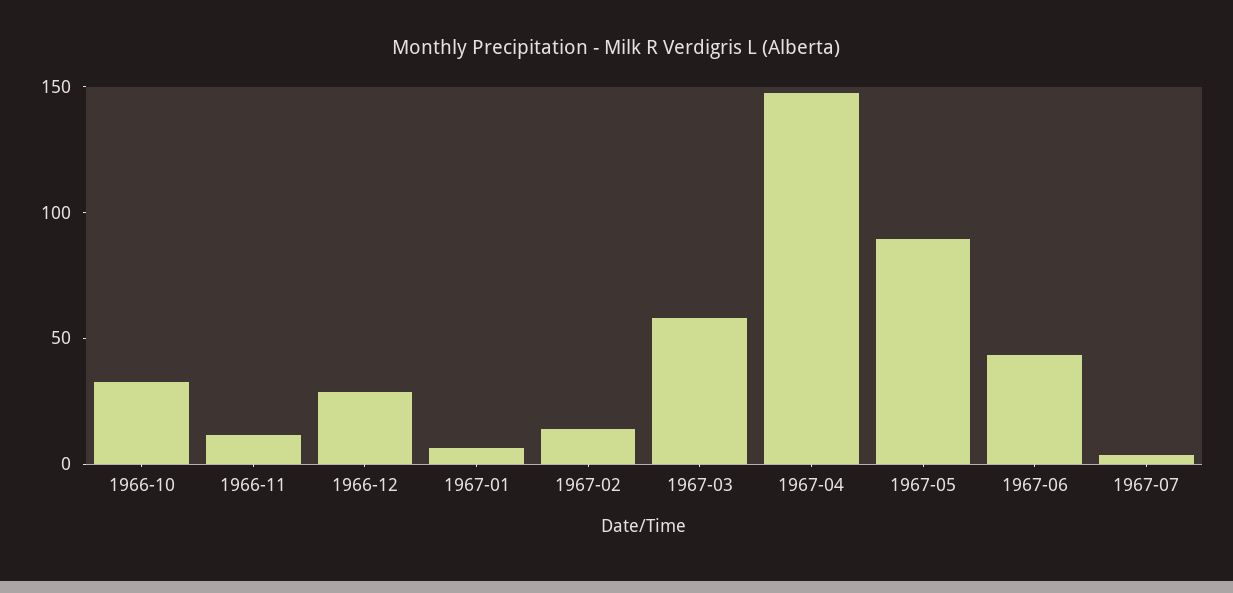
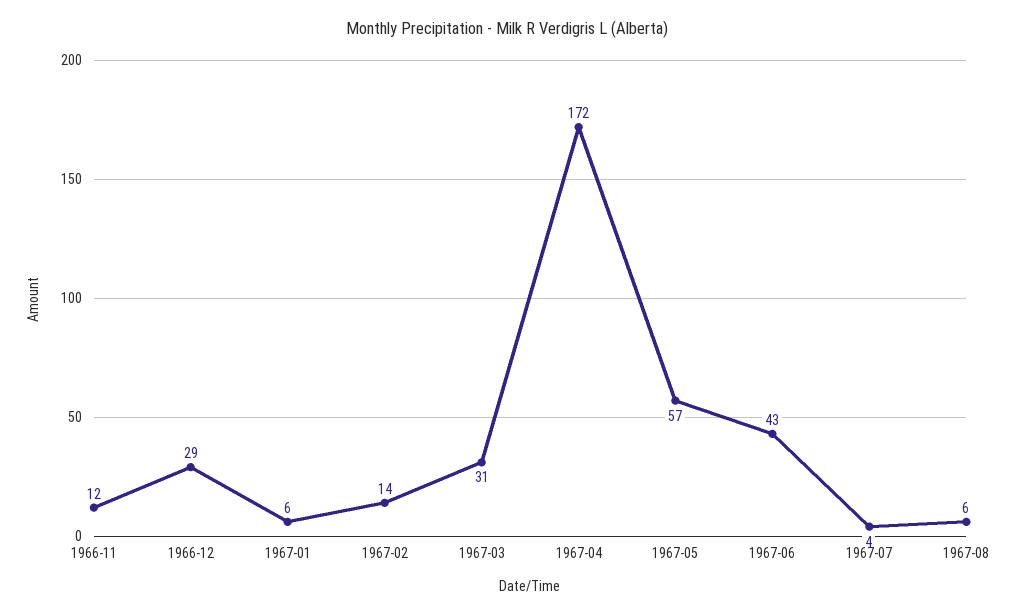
1966-10: 30 -> none
1967-03: 60 -> 31
1967-04: 150 -> 172
1967-05: 90 -> 57
1967-08: none -> 6

